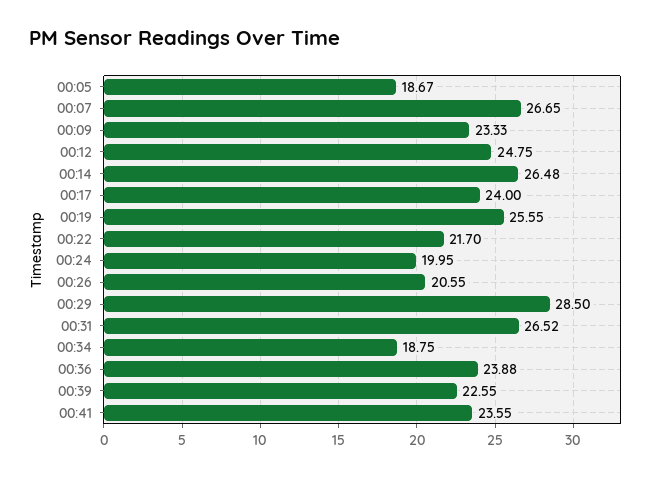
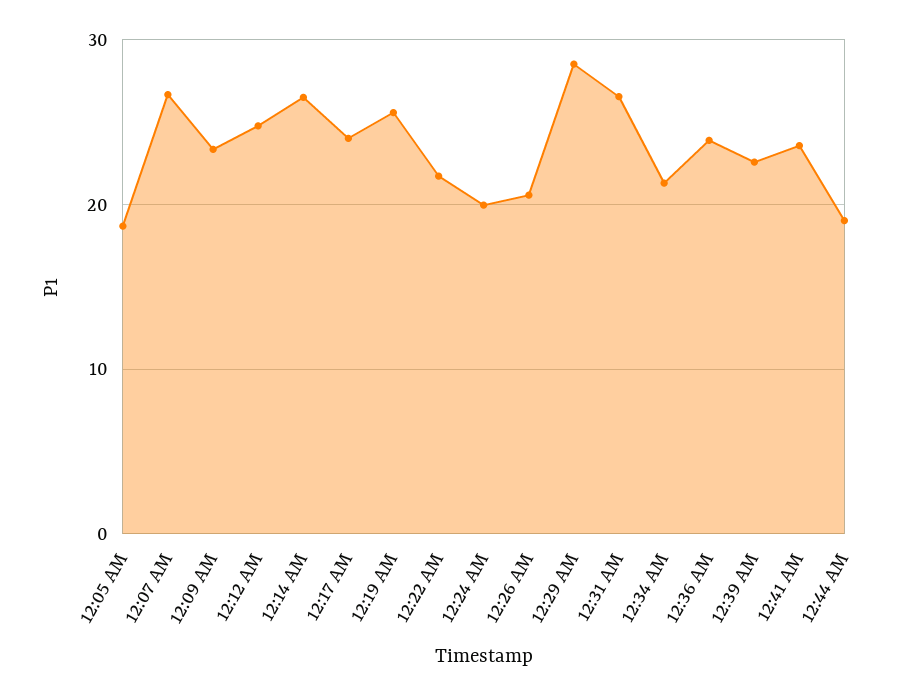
00:34: 18.75 -> 21
12:44 AM: none -> 19

